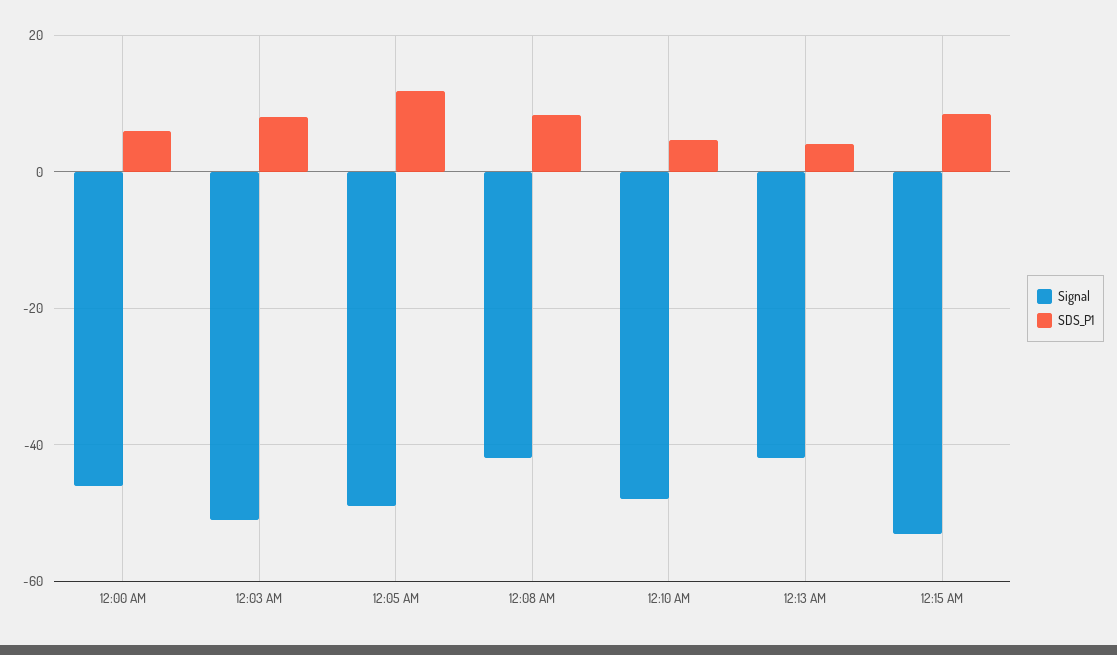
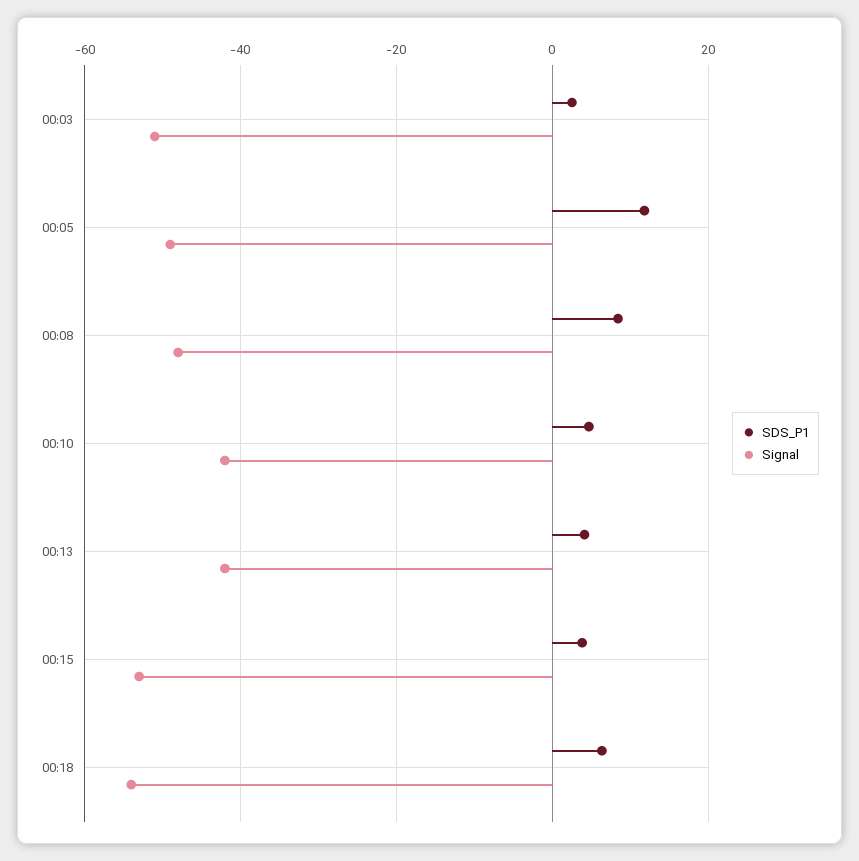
Signal, 12:00 AM: -46 -> none
SDS_P1, 12:00 AM: 6 -> none
SDS_P1, 12:03 AM: 8 -> 2
Signal, 12:08 AM: -42 -> -48
Signal, 12:10 AM: -48 -> -42
SDS_P1, 12:15 AM: 8 -> 4
SDS_P1, 00:18: none -> 6
Signal, 00:18: none -> -54

